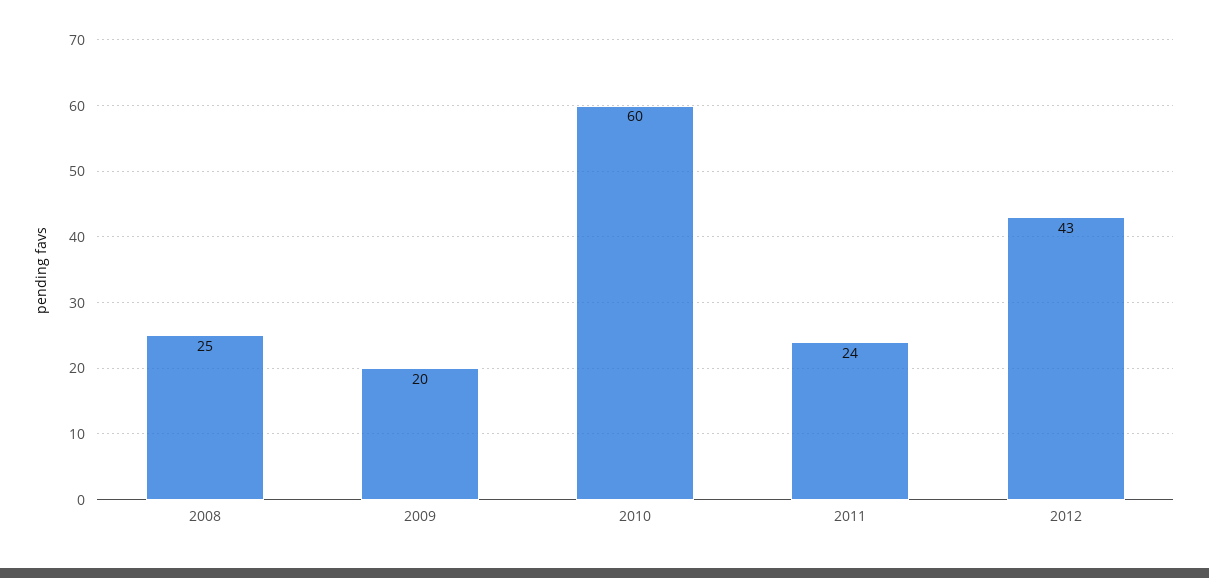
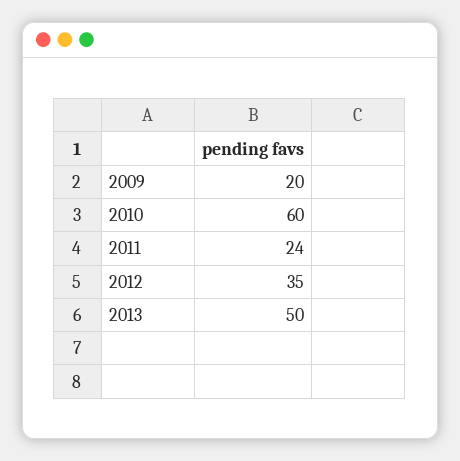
2008: 25 -> none
2012: 43 -> 35
2013: none -> 50

